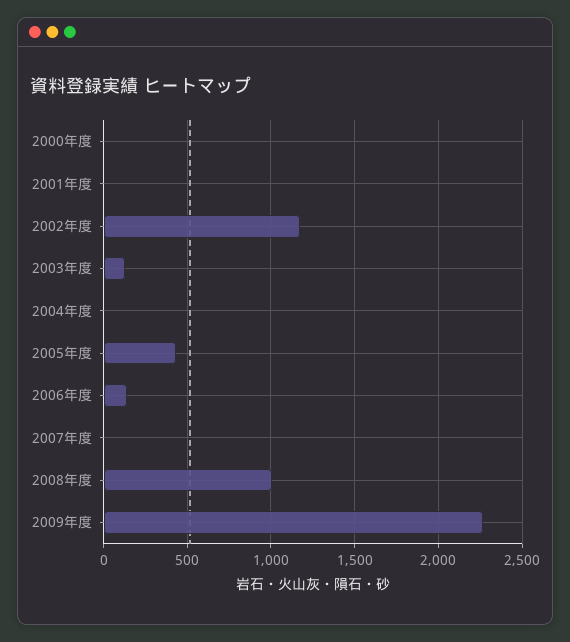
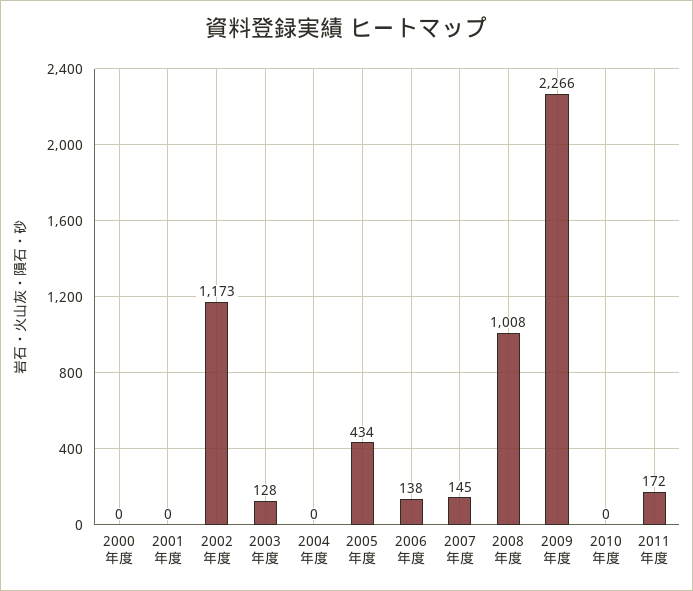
2007年度: 0 -> 145
2010年度: none -> 0
2011年度: none -> 172

